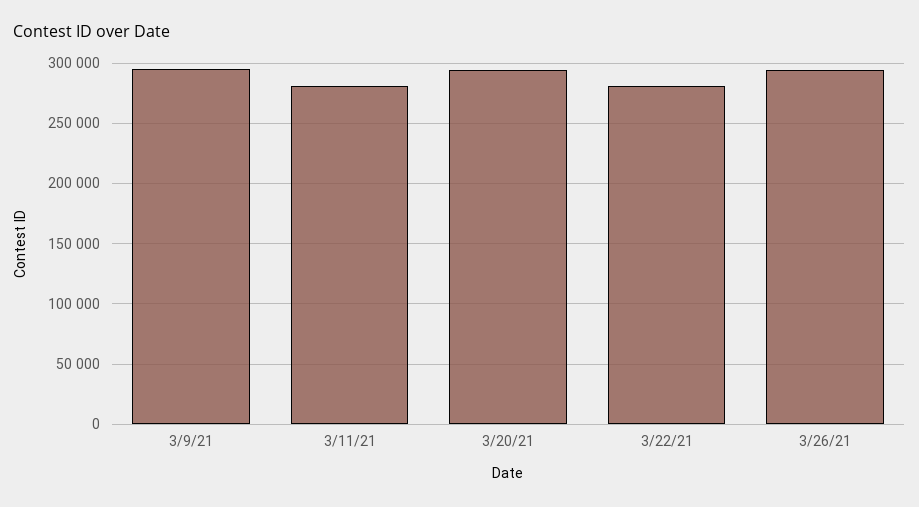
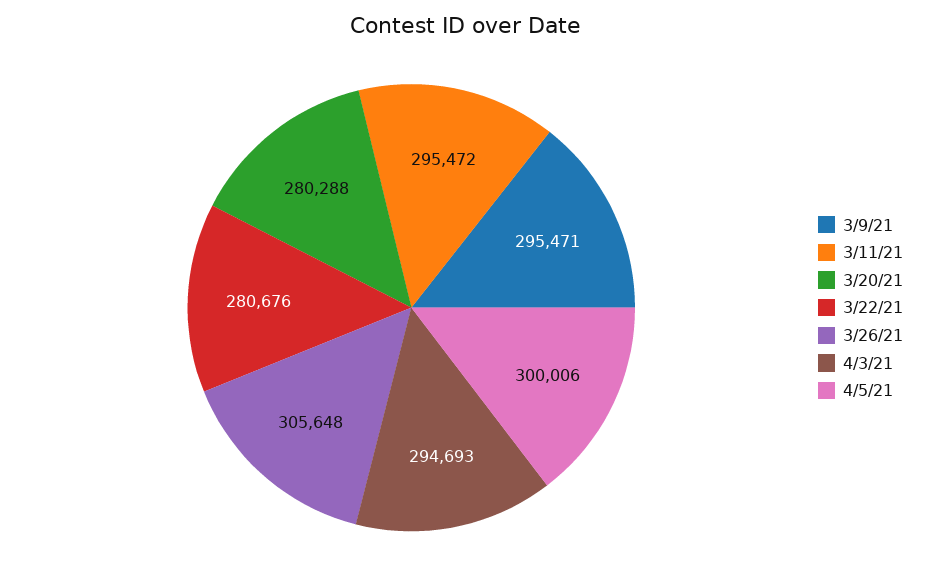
3/11/21: 280000 -> 295472
3/20/21: 295000 -> 280288
3/26/21: 295000 -> 305648
4/3/21: none -> 294693
4/5/21: none -> 300006

